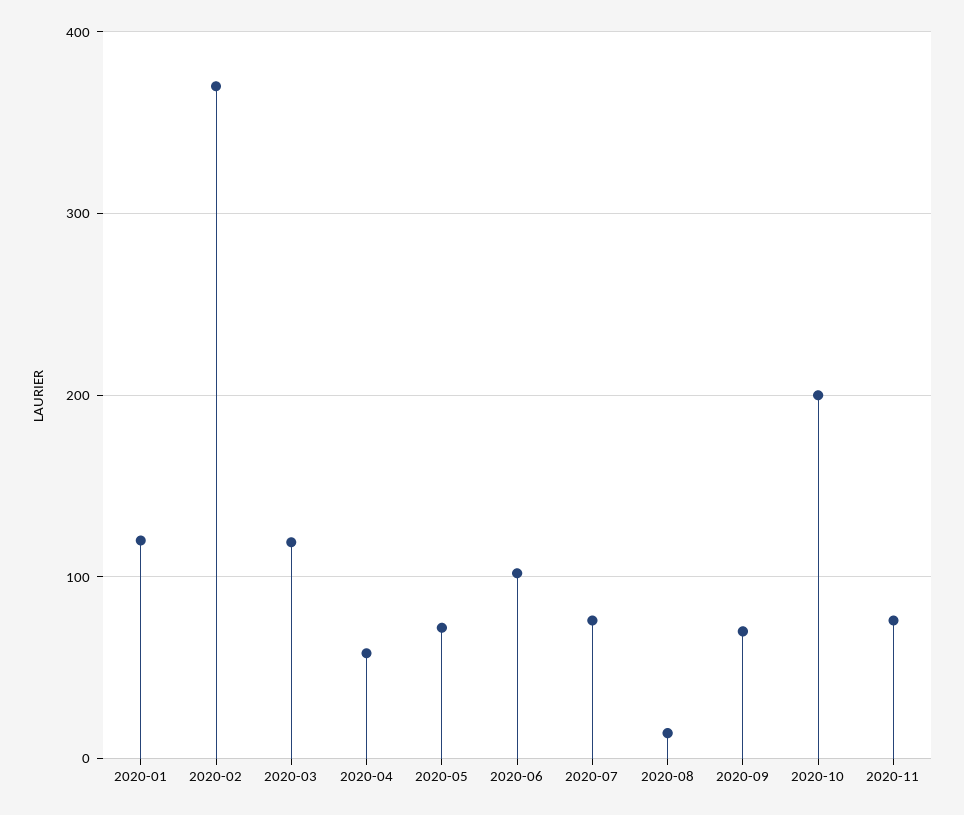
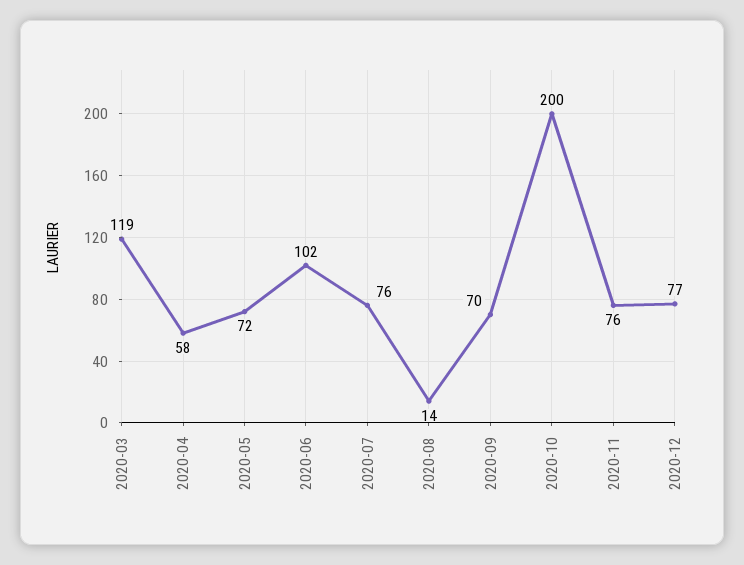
2020-01: 120 -> none
2020-02: 370 -> none
2020-12: none -> 77

